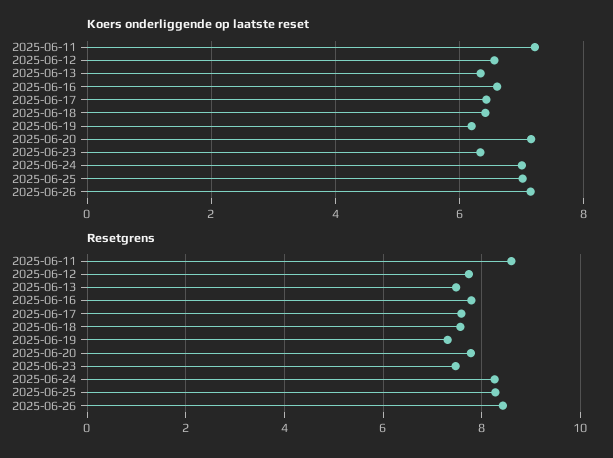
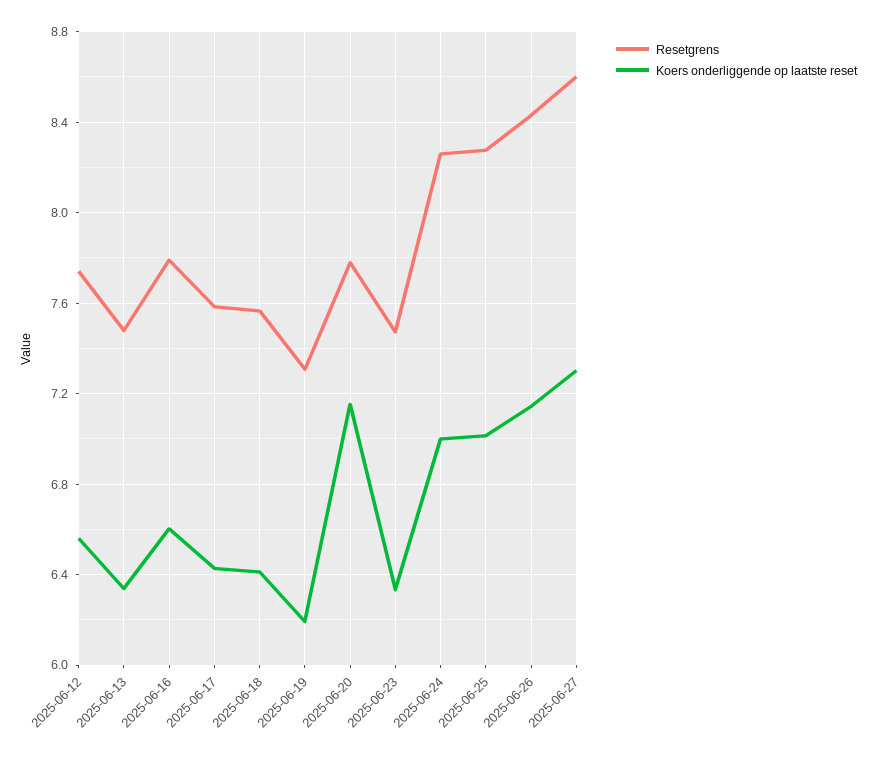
Koers onderliggende op laatste reset, 2025-06-11: 7.2 -> none
Resetgrens, 2025-06-11: 8.6 -> none
Resetgrens, 2025-06-27: none -> 8.6
Koers onderliggende op laatste reset, 2025-06-27: none -> 7.3

